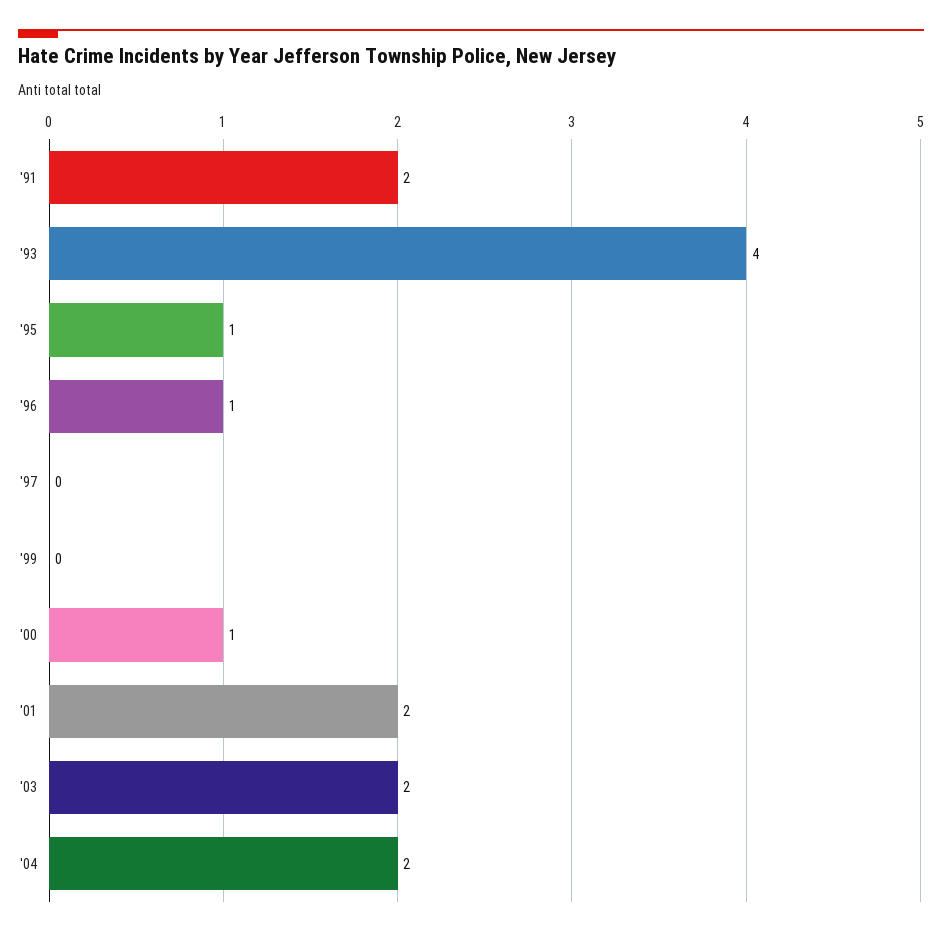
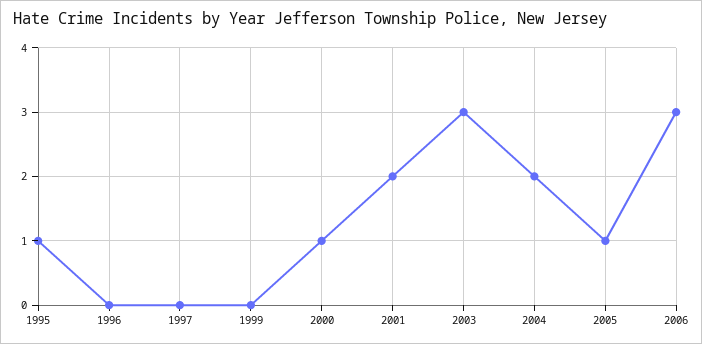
'91: 2 -> none
'93: 4 -> none
'96: 1 -> 0
'03: 2 -> 3
2005: none -> 1
2006: none -> 3

